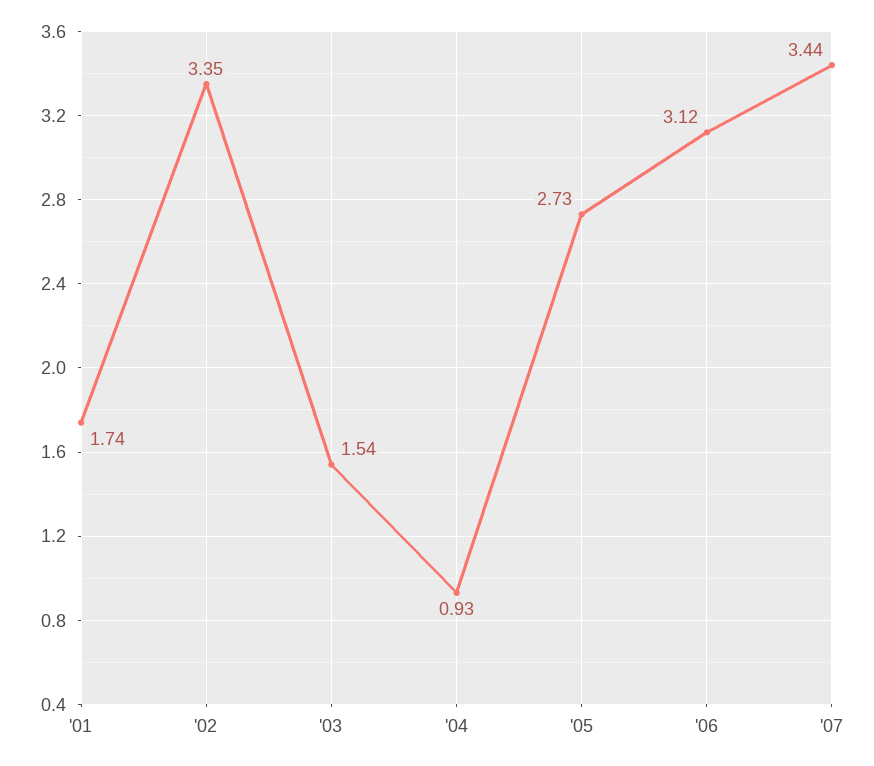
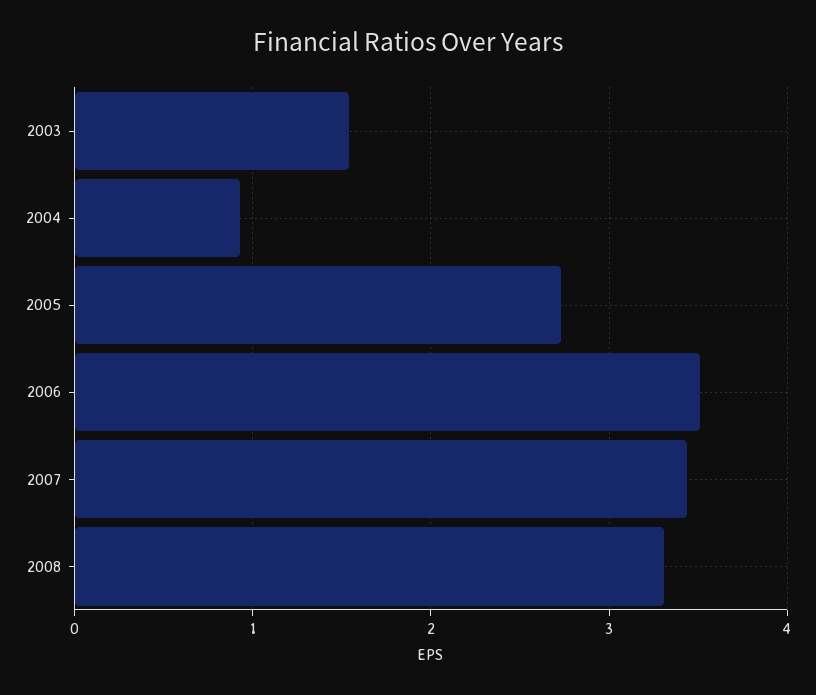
'01: 1.74 -> none
'02: 3.35 -> none
'06: 3.12 -> 3.5
2008: none -> 3.3

